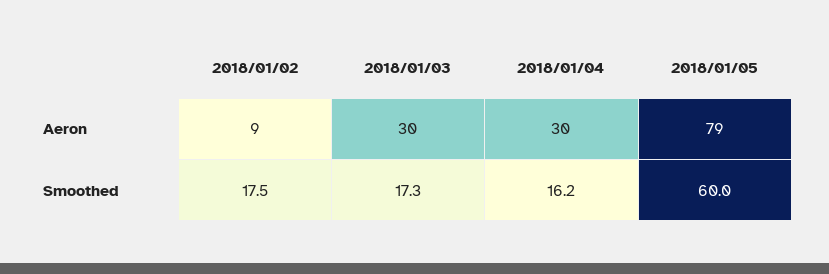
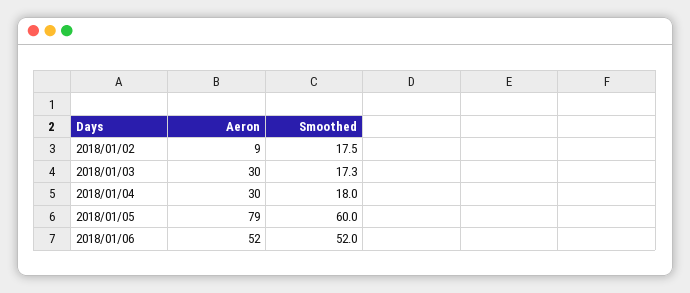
2018/01/04, Smoothed: 16.2 -> 18
2018/01/06, Aeron: none -> 52
2018/01/06, Smoothed: none -> 52

